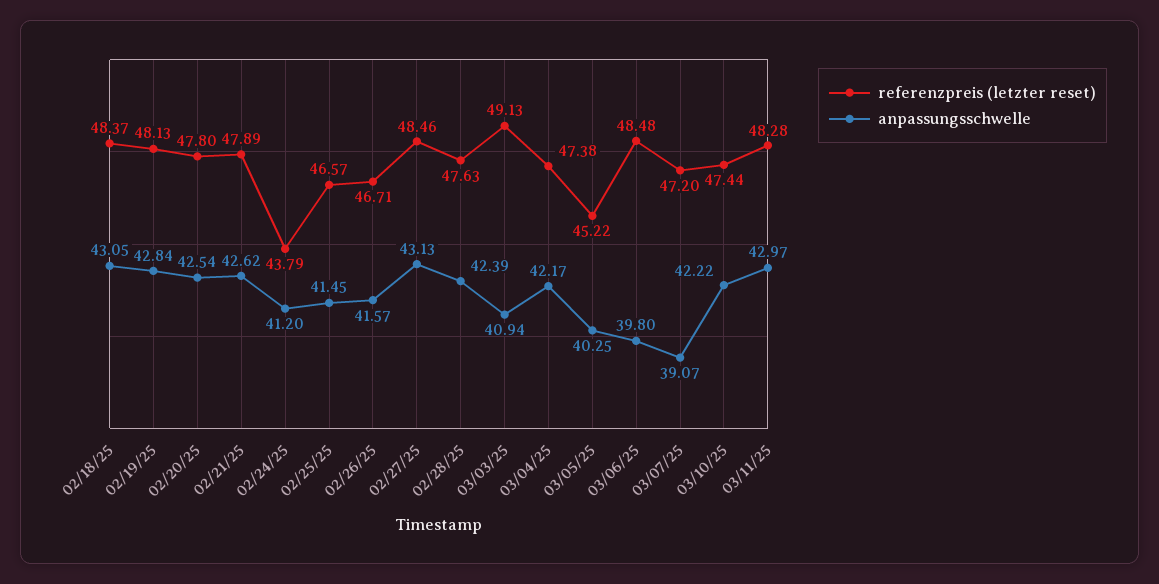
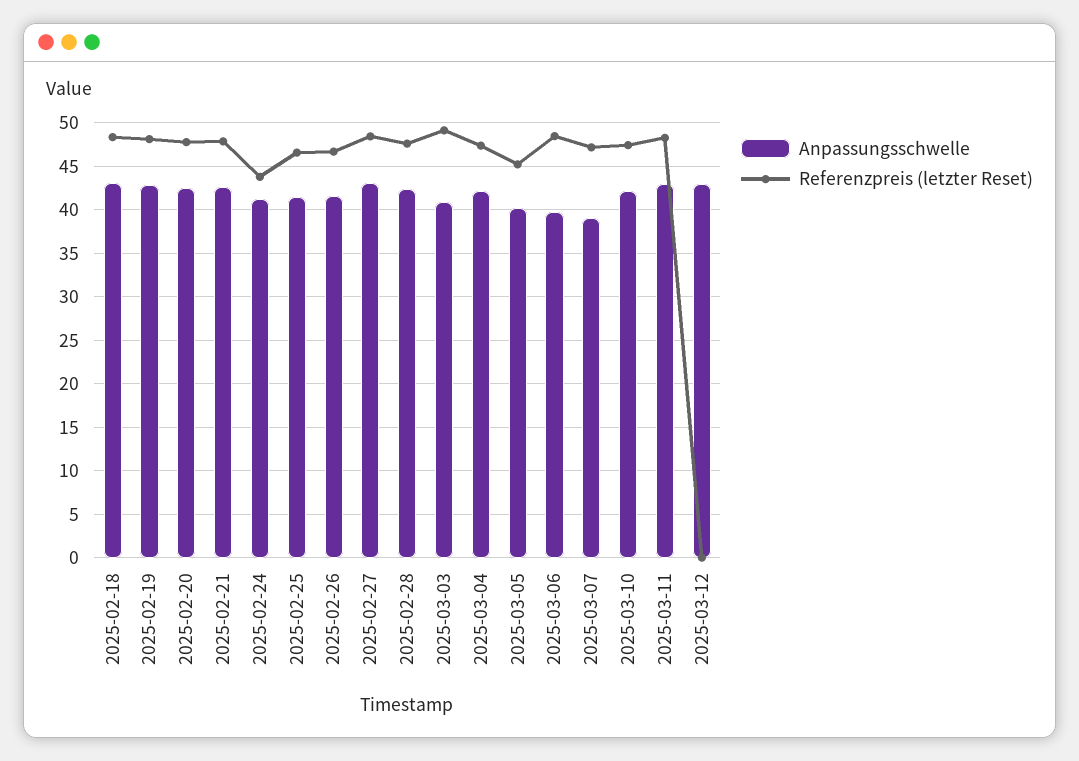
anpassungsschwelle, 2025-03-12: none -> 43
referenzpreis (letzter reset), 2025-03-12: none -> 0

